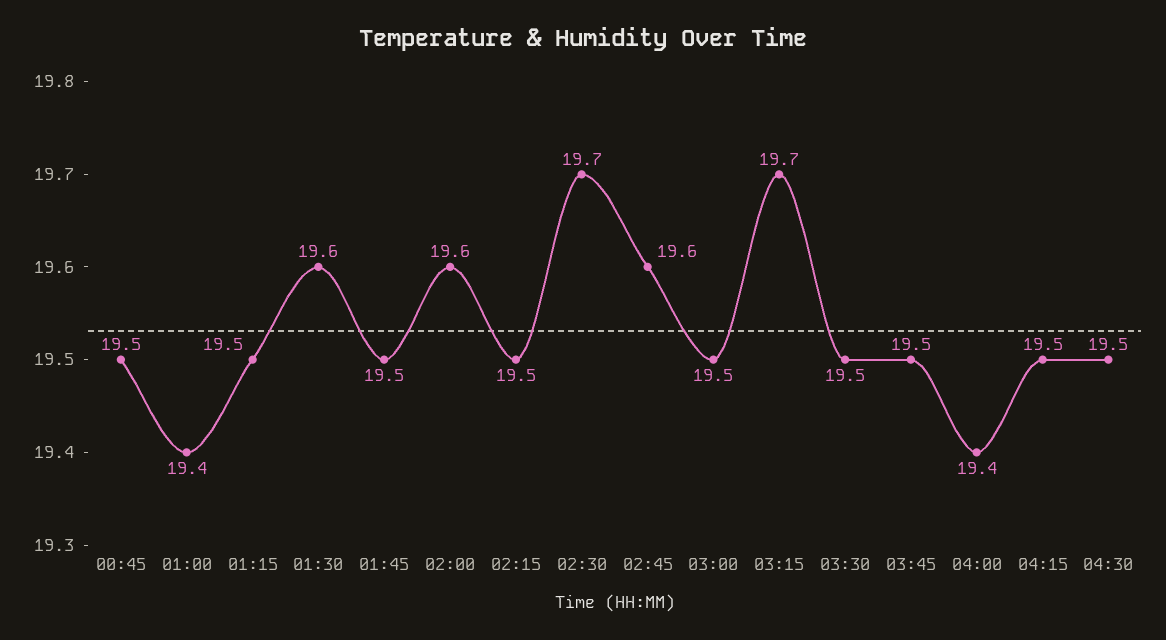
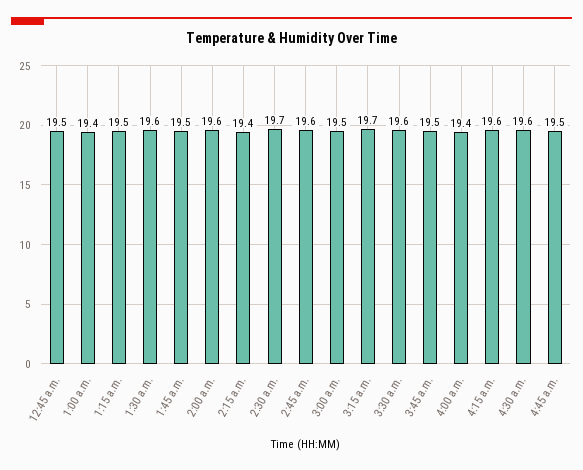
02:15: 19.5 -> 19.4
03:30: 19.5 -> 19.6
04:15: 19.5 -> 19.6
04:30: 19.5 -> 19.6
4:45 a.m.: none -> 19.5

